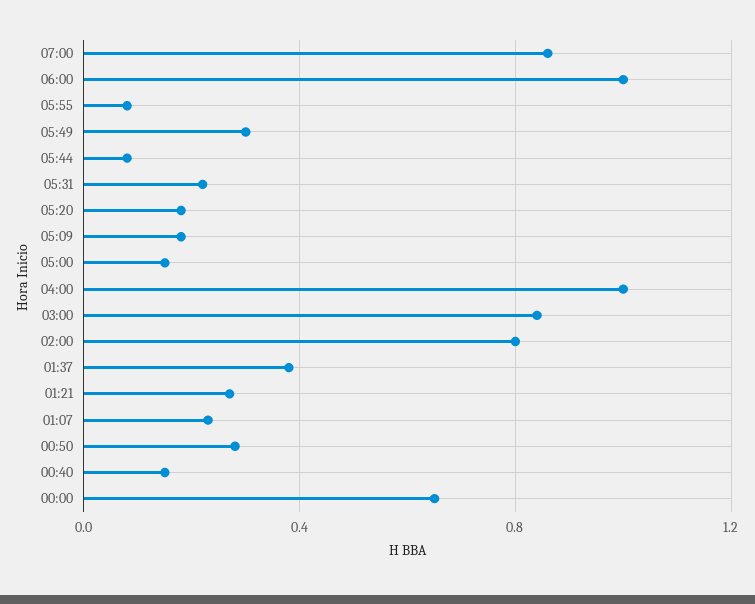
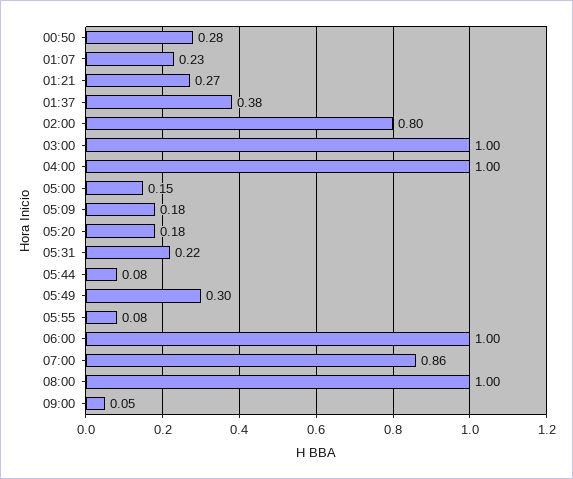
03:00: 0.85 -> 1
00:40: 0.15 -> none
00:00: 0.65 -> none
08:00: none -> 1
09:00: none -> 0.05

